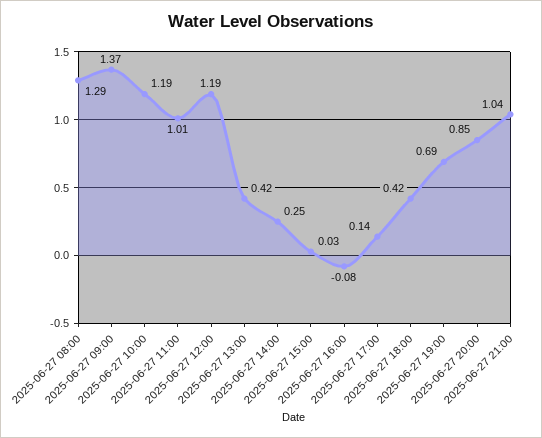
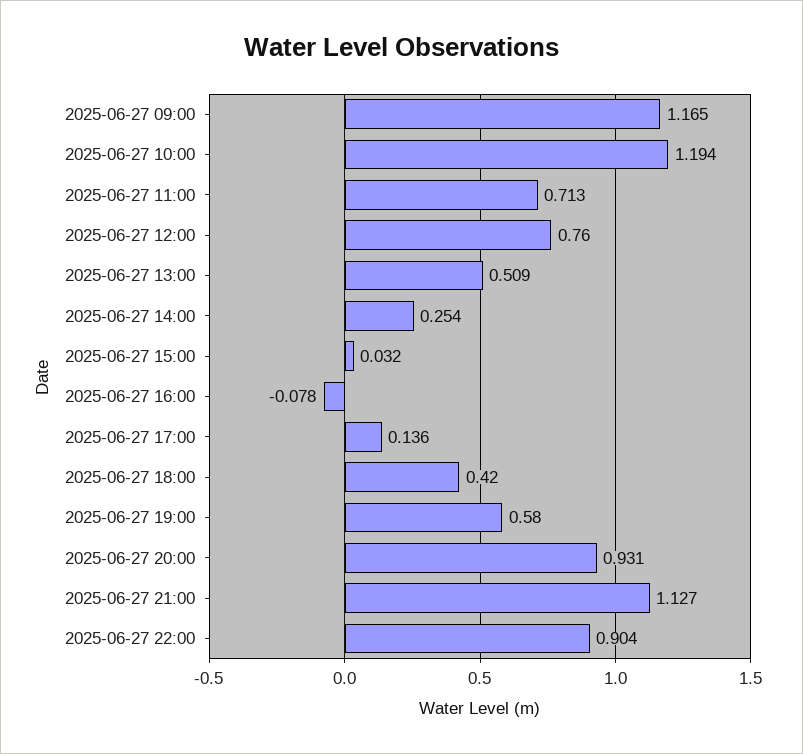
2025-06-27 08:00: 1.29 -> none
2025-06-27 09:00: 1.37 -> 1.165
2025-06-27 11:00: 1.01 -> 0.713
2025-06-27 12:00: 1.19 -> 0.76
2025-06-27 13:00: 0.42 -> 0.509
2025-06-27 19:00: 0.69 -> 0.58
2025-06-27 20:00: 0.85 -> 0.931
2025-06-27 21:00: 1.04 -> 1.127
2025-06-27 22:00: none -> 0.904

